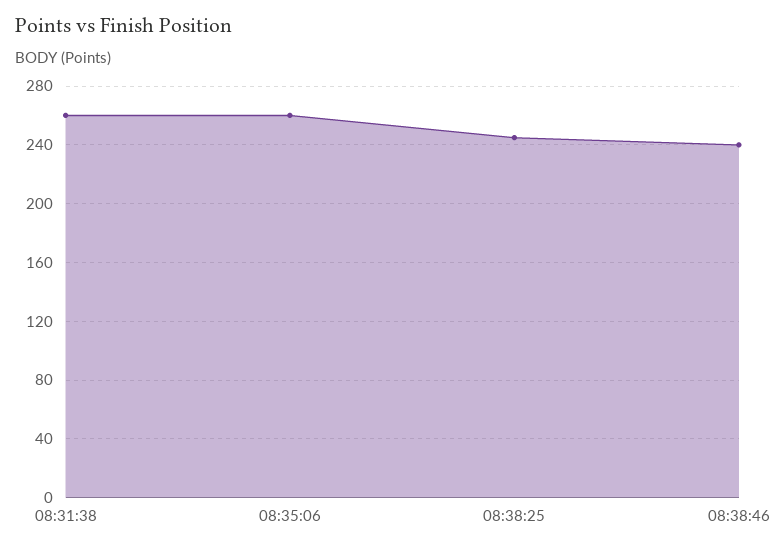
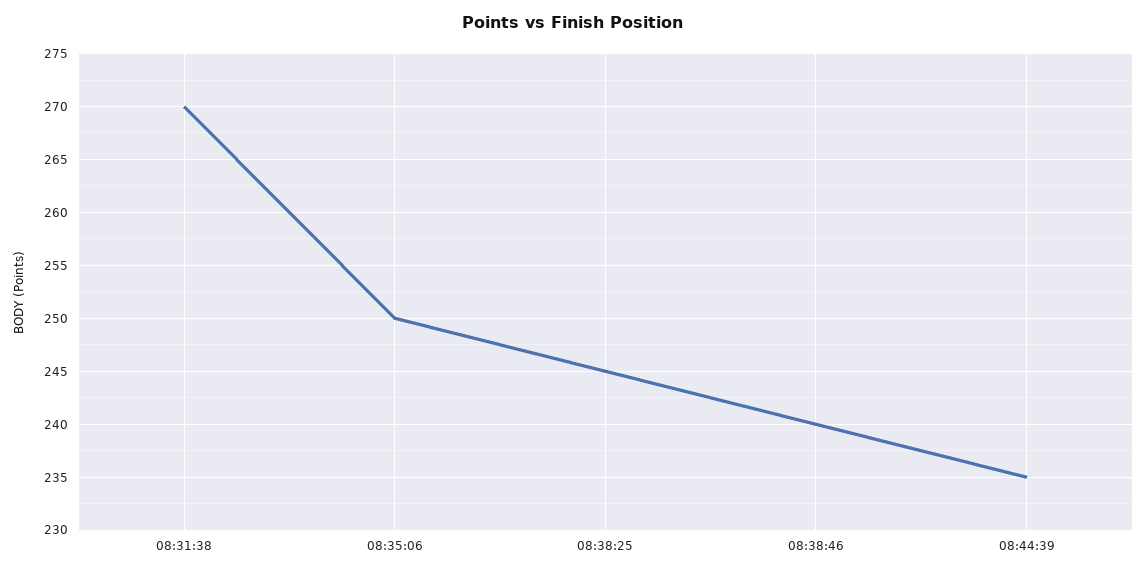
08:31:38: 260 -> 270
08:35:06: 260 -> 250
08:44:39: none -> 235

